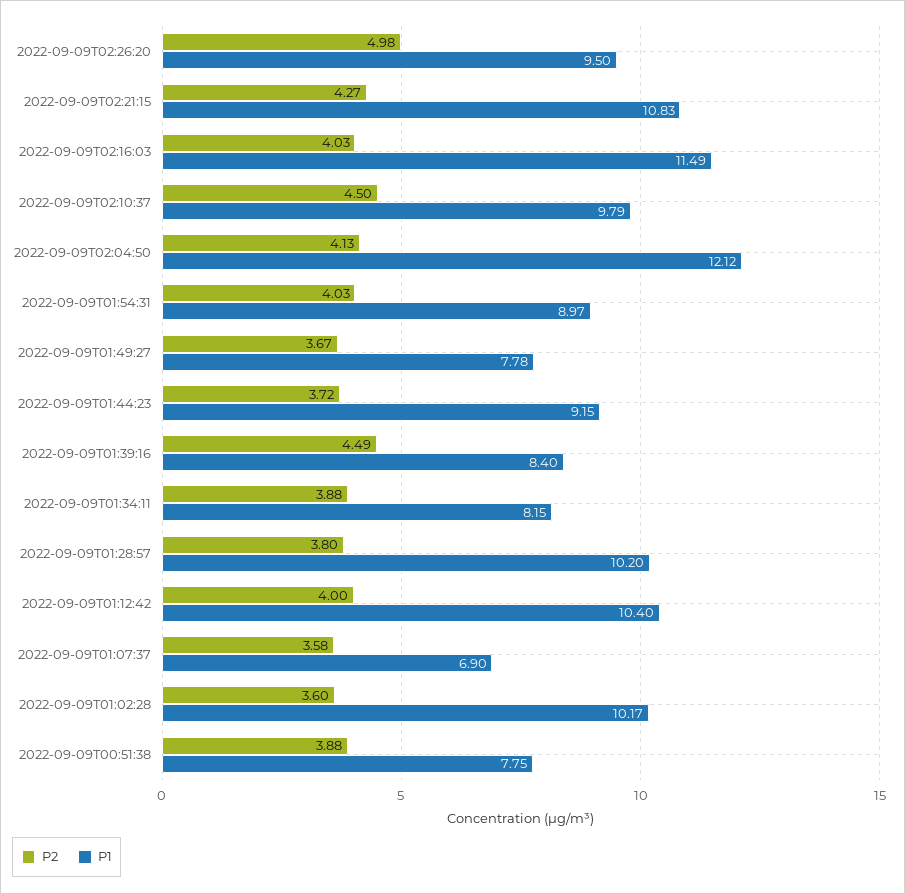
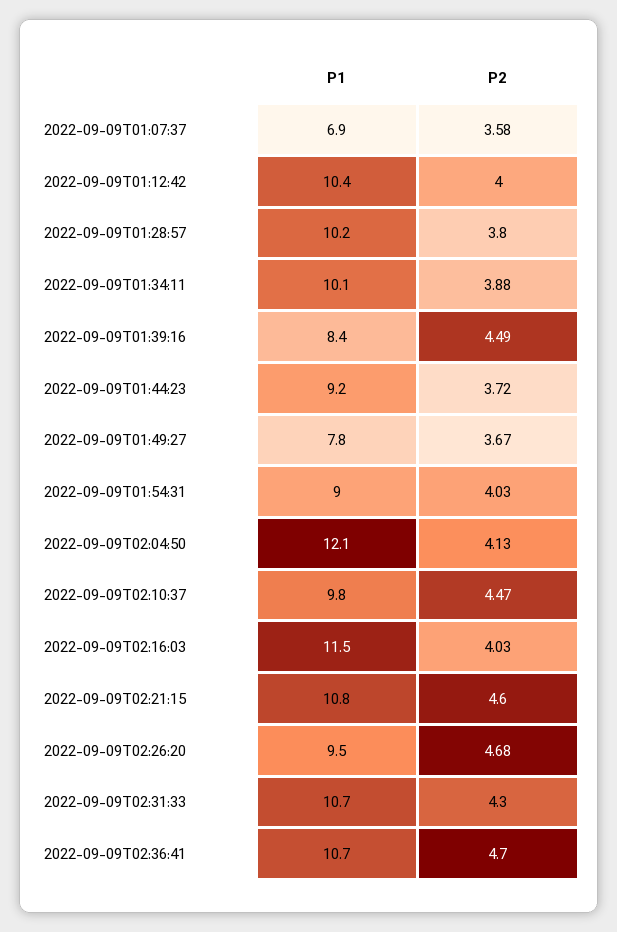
P2, 2022-09-09T02:26:20: 4.98 -> 4.68
P2, 2022-09-09T02:21:15: 4.27 -> 4.6
P2, 2022-09-09T02:10:37: 4.5 -> 4.47
P1, 2022-09-09T01:34:11: 8.15 -> 10.1
P2, 2022-09-09T01:02:28: 3.6 -> none
P1, 2022-09-09T01:02:28: 10.17 -> none
P2, 2022-09-09T00:51:38: 3.88 -> none
P1, 2022-09-09T00:51:38: 7.75 -> none
P1, 2022-09-09T02:31:33: none -> 10.7
P2, 2022-09-09T02:31:33: none -> 4.3
P1, 2022-09-09T02:36:41: none -> 10.7
P2, 2022-09-09T02:36:41: none -> 4.7

